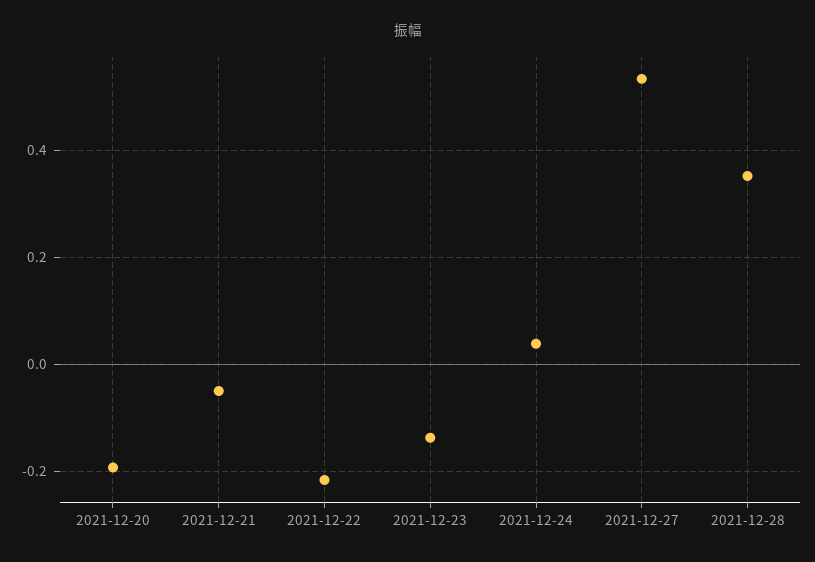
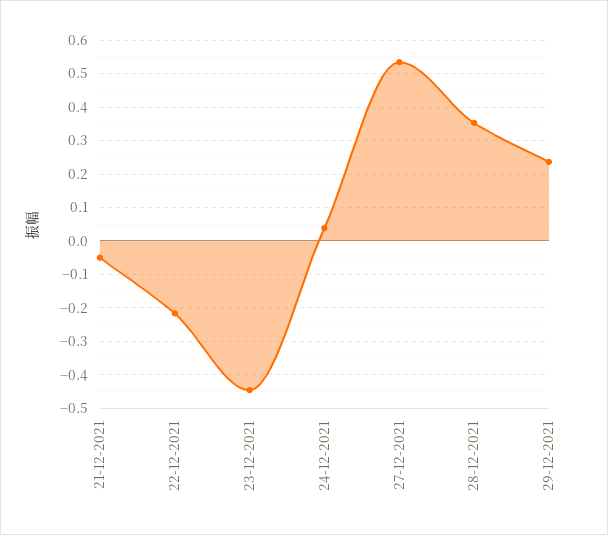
2021-12-20: -0.2 -> none
2021-12-23: -0.14 -> -0.44
29-12-2021: none -> 0.24

